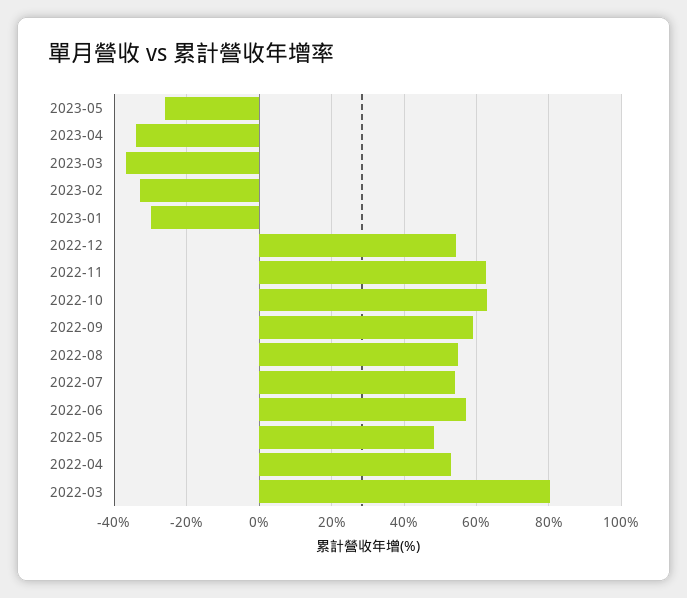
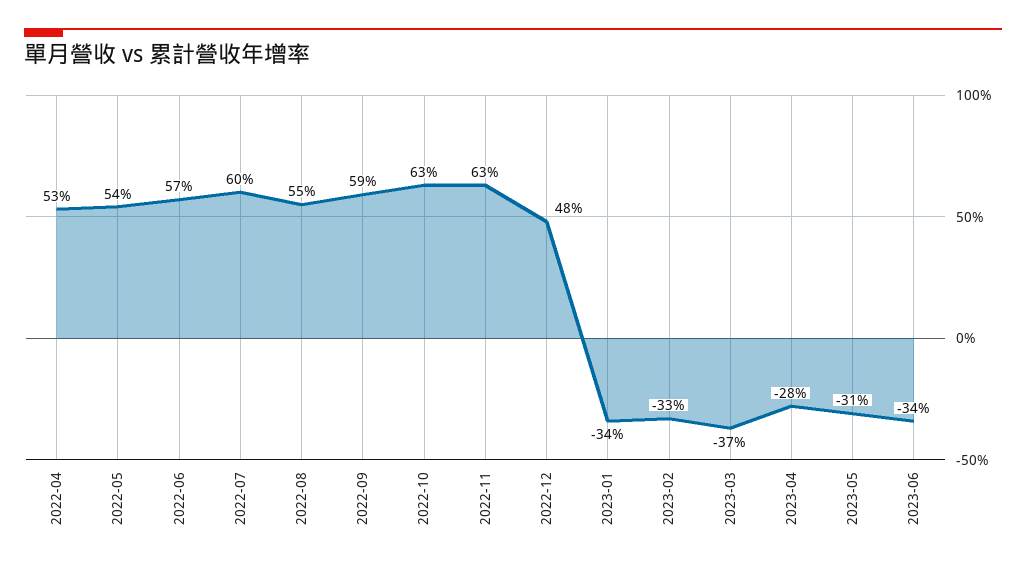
2023-05: -26 -> -31
2023-04: -34 -> -28
2023-01: -30 -> -34
2022-12: 54 -> 48
2022-07: 54 -> 60
2022-05: 48 -> 54
2022-03: 80 -> none
2023-06: none -> -34

